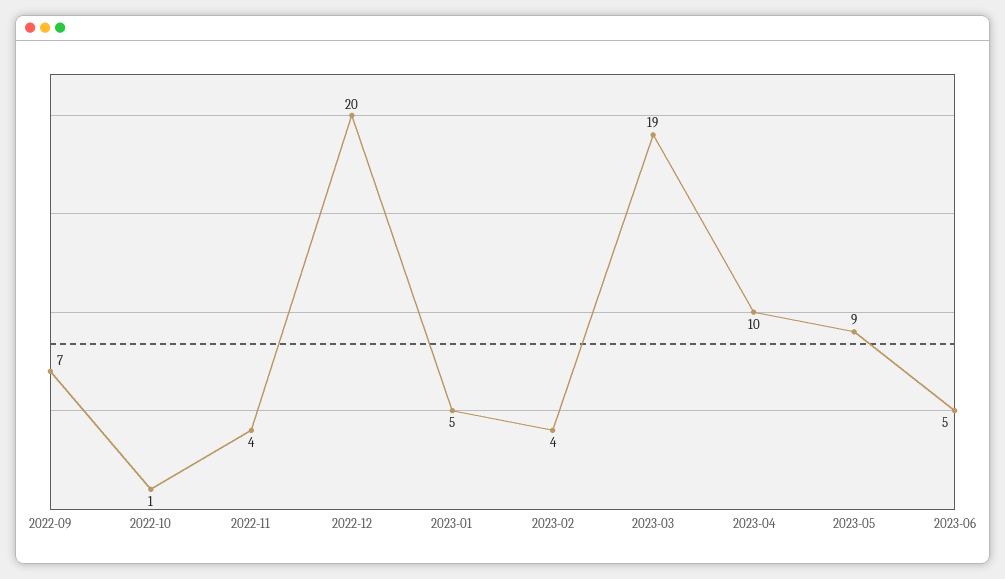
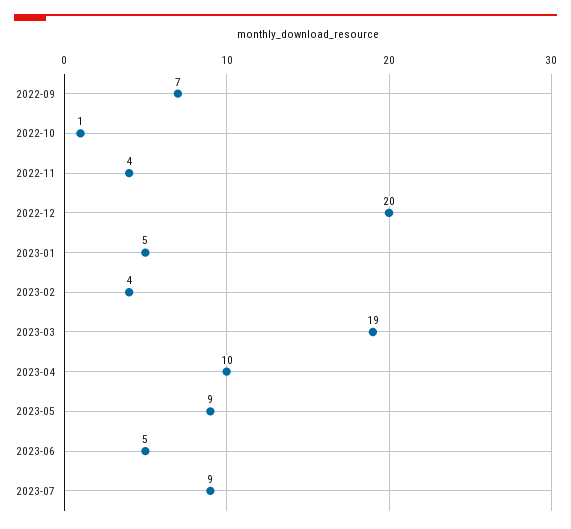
2023-07: none -> 9

